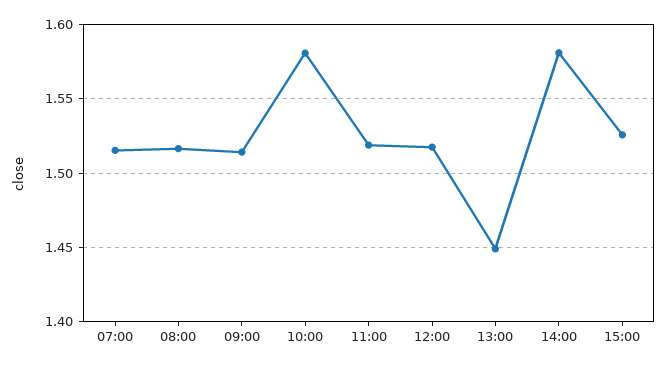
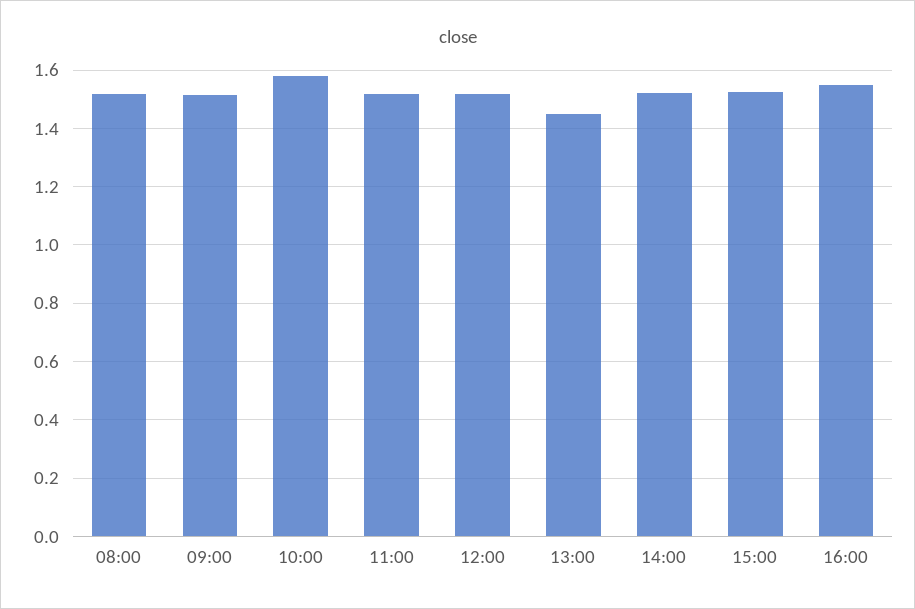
07:00: 1.515 -> none
14:00: 1.58 -> 1.525
16:00: none -> 1.55

